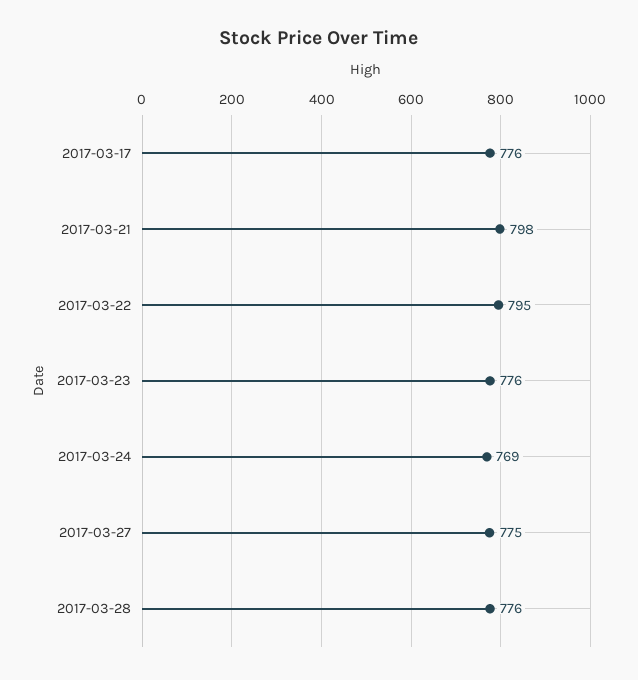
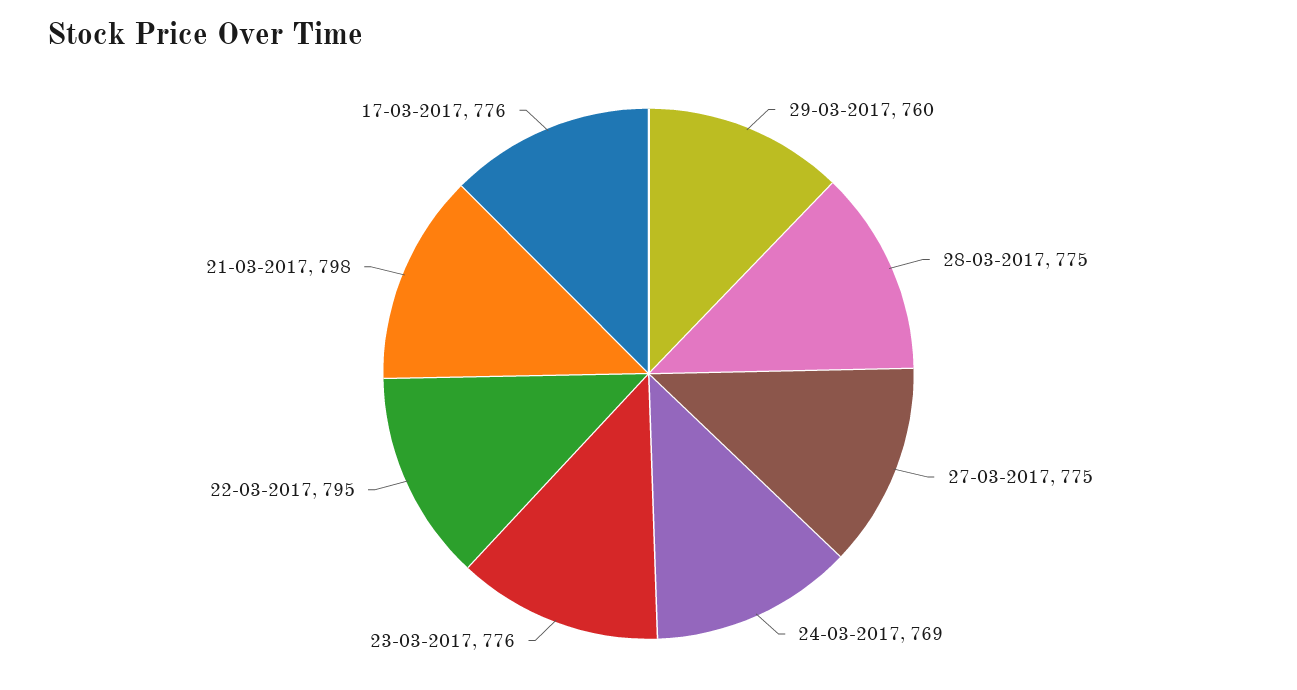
2017-03-28: 776 -> 775
29-03-2017: none -> 760

